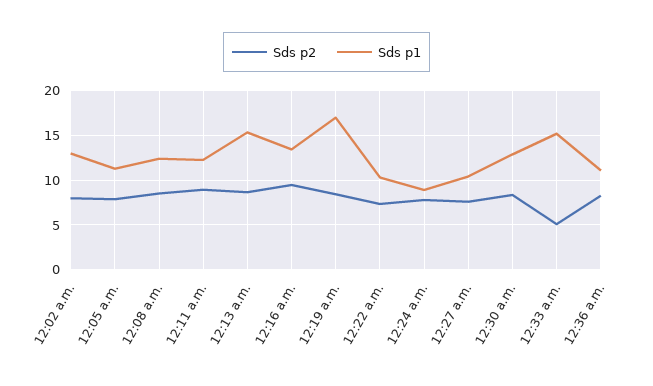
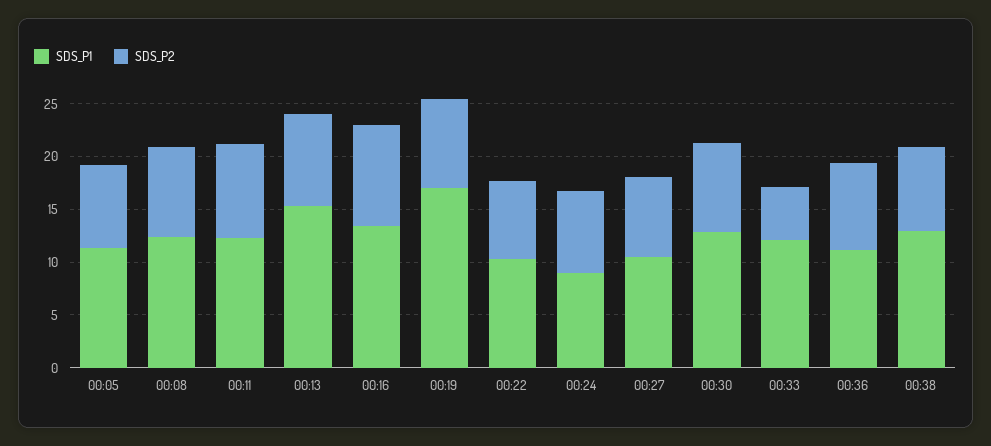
Sds p2, 12:02 a.m.: 8 -> none
Sds p1, 12:02 a.m.: 13 -> none
Sds p1, 12:33 a.m.: 15 -> 12
Sds p1, 00:38: none -> 13
Sds p2, 00:38: none -> 8

